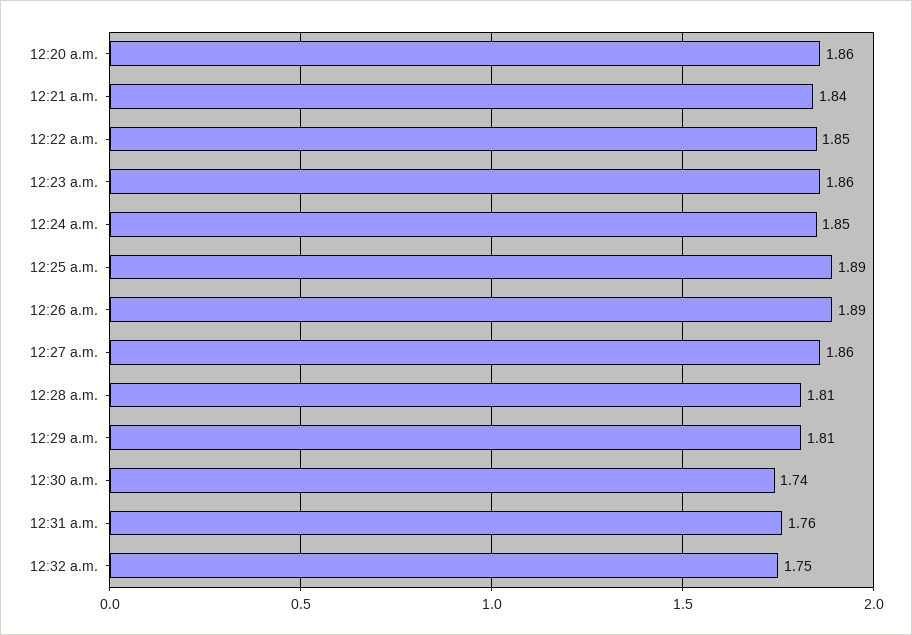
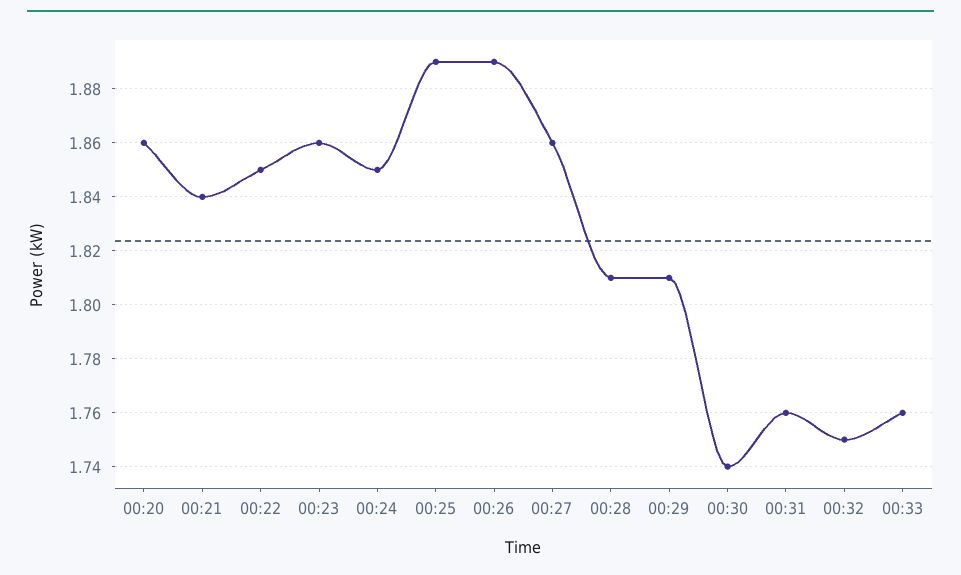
00:33: none -> 1.76

